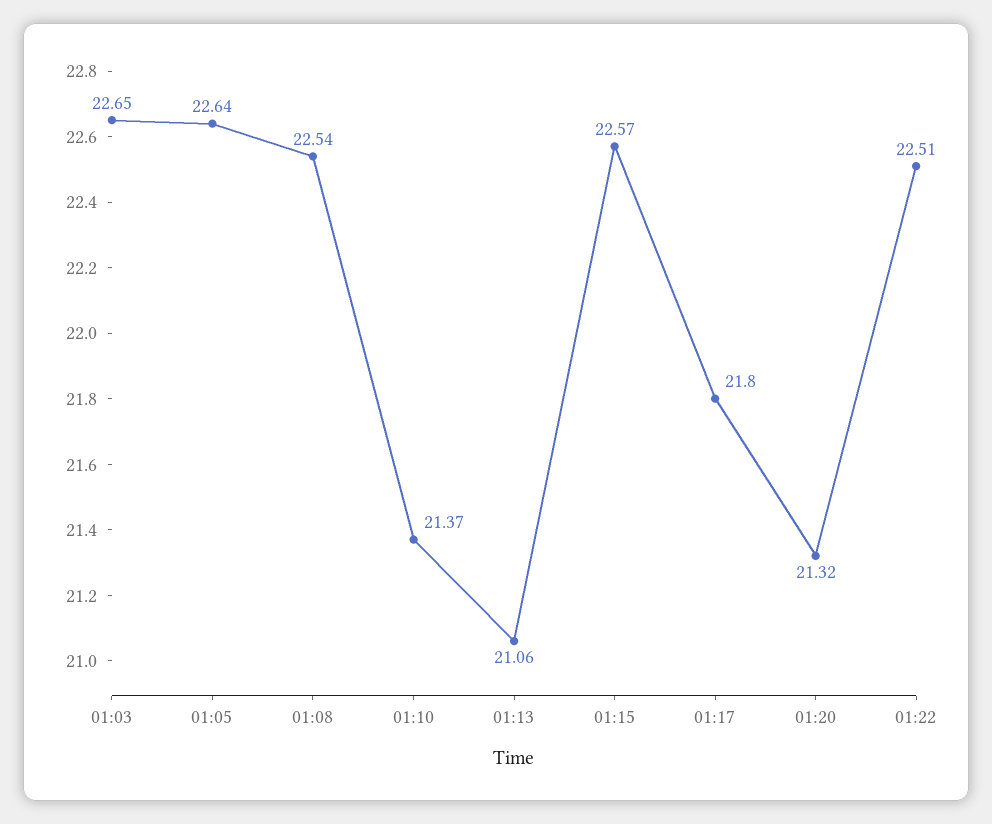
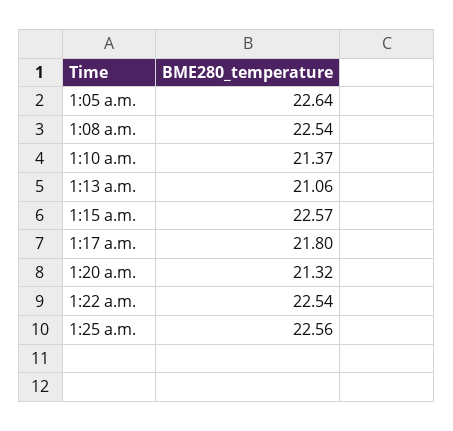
01:03: 22.65 -> none
01:22: 22.51 -> 22.54
1:25 a.m.: none -> 22.56

